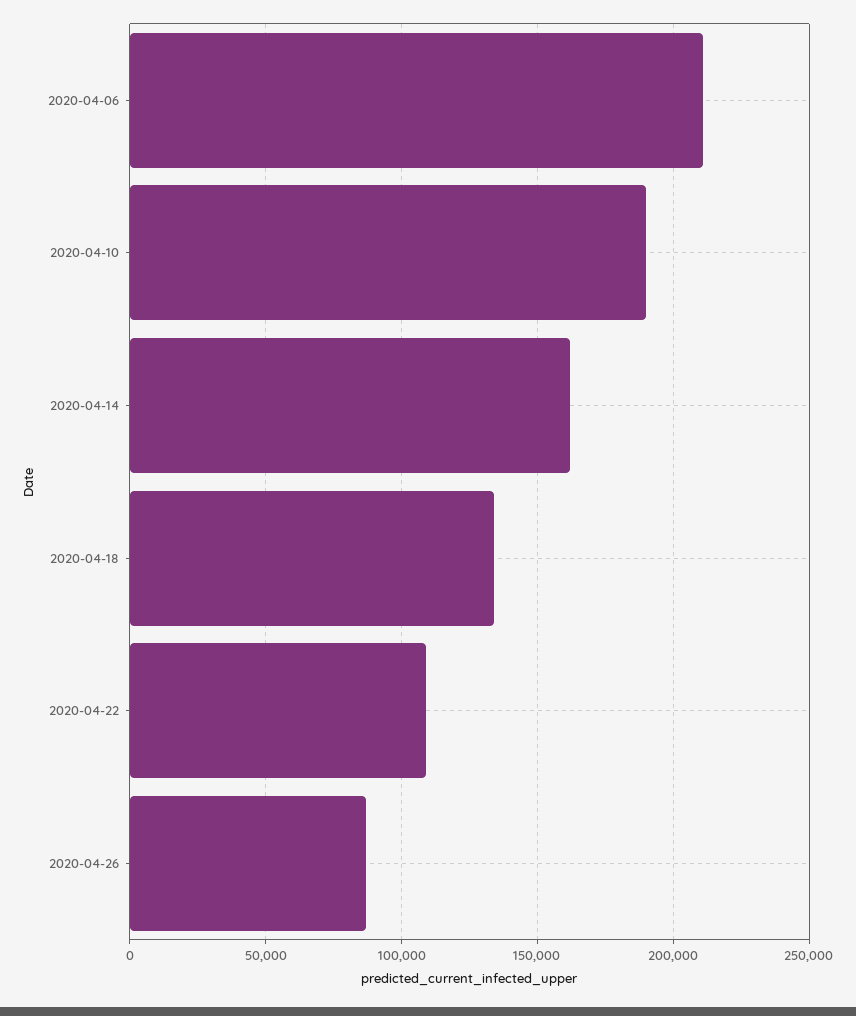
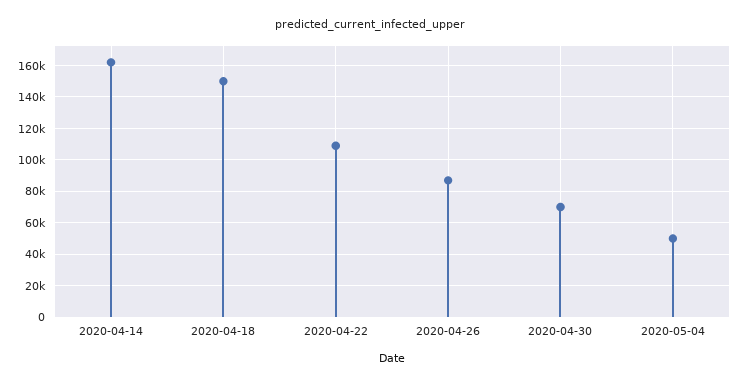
2020-04-06: 210000 -> none
2020-04-10: 190000 -> none
2020-04-18: 135000 -> 150000
2020-04-30: none -> 70000
2020-05-04: none -> 50000

